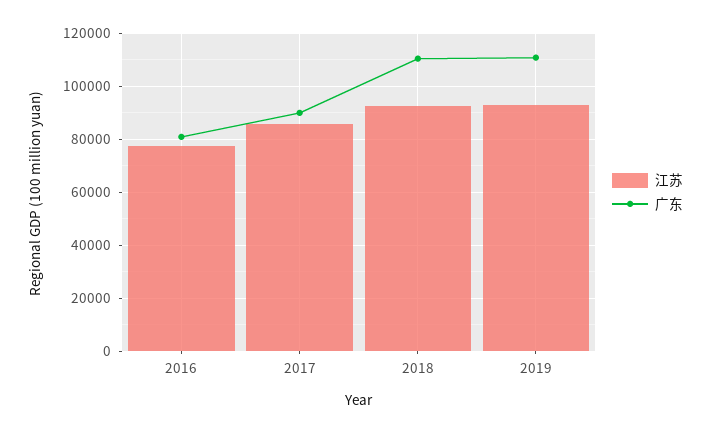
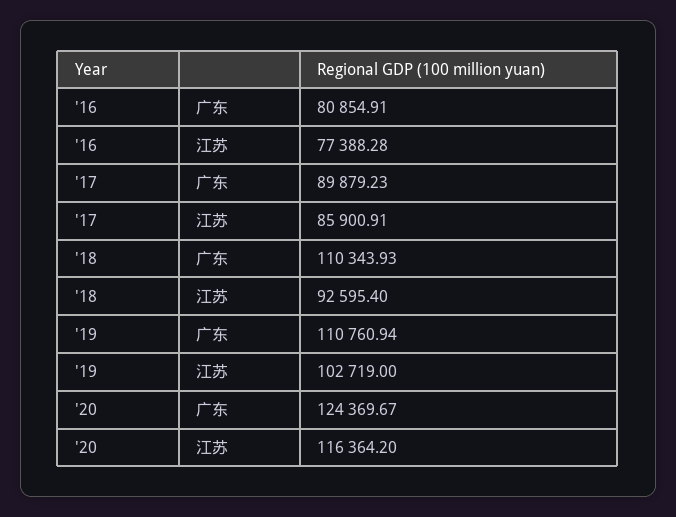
江苏, 2019: 92500 -> 102719
广东, '20: none -> 124369.67
江苏, '20: none -> 116364.2

